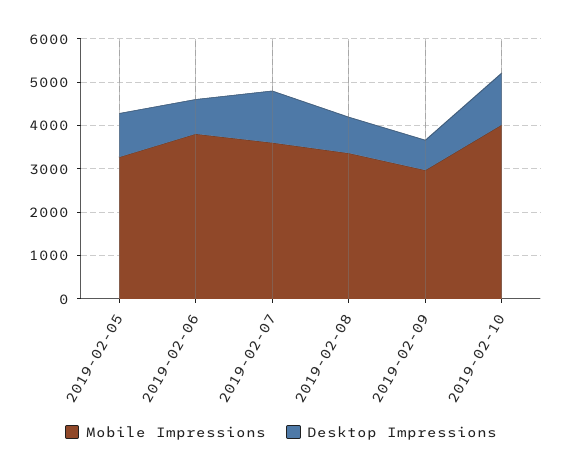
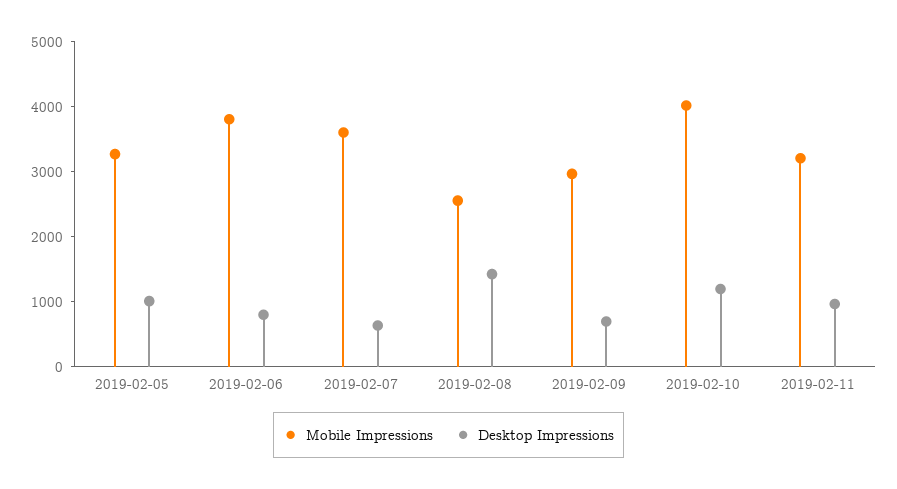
Desktop Impressions, 2019-02-07: 1200 -> 600
Mobile Impressions, 2019-02-08: 3400 -> 2600
Desktop Impressions, 2019-02-08: 800 -> 1400
Mobile Impressions, 2019-02-11: none -> 3200
Desktop Impressions, 2019-02-11: none -> 1000

